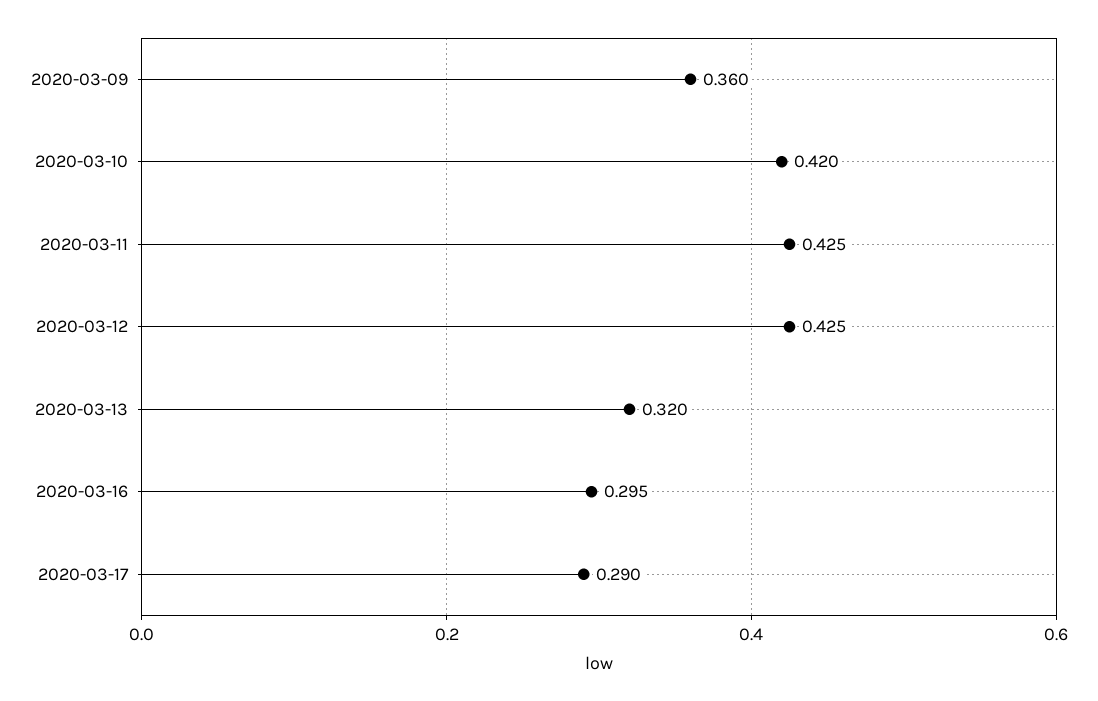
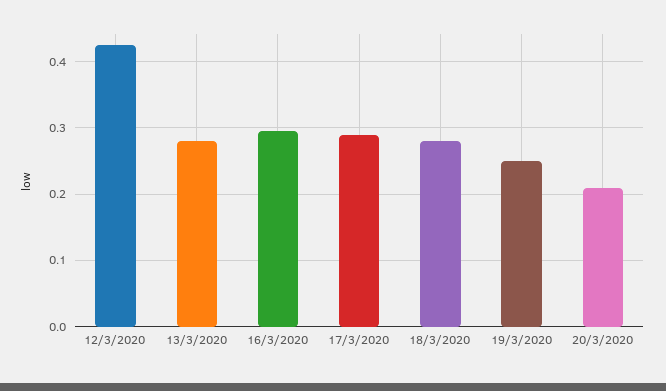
2020-03-09: 0.36 -> none
2020-03-10: 0.42 -> none
2020-03-11: 0.425 -> none
2020-03-13: 0.32 -> 0.28
18/3/2020: none -> 0.28
19/3/2020: none -> 0.25
20/3/2020: none -> 0.21

